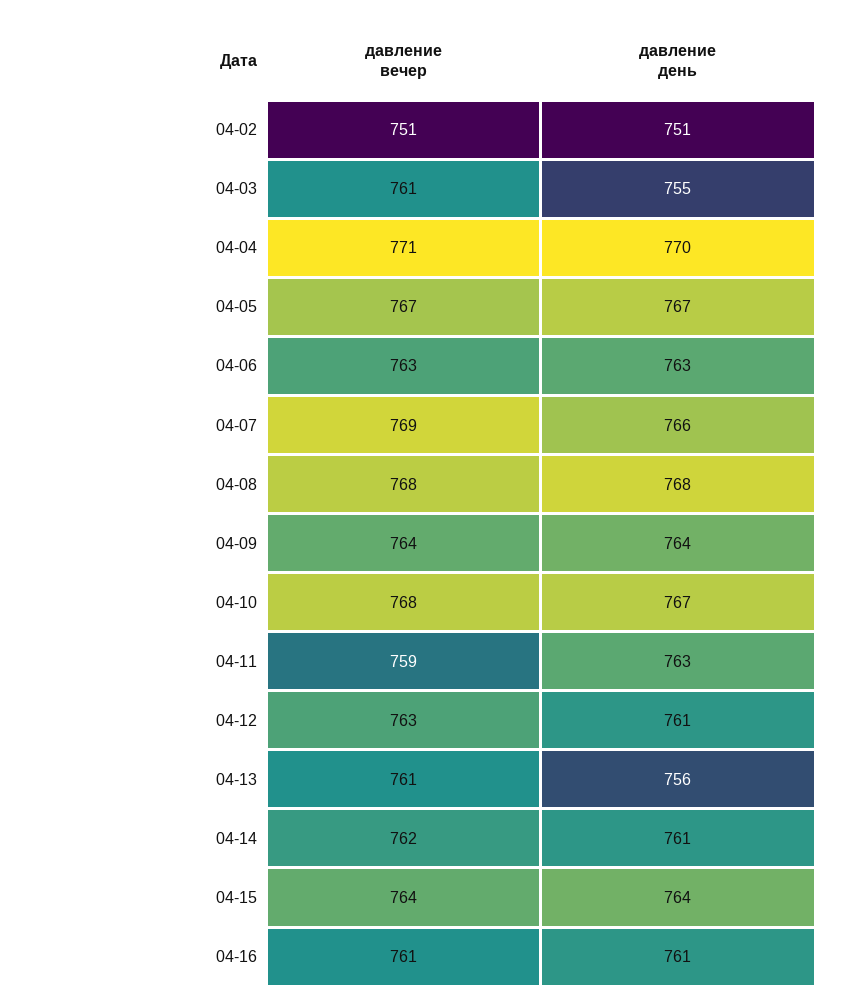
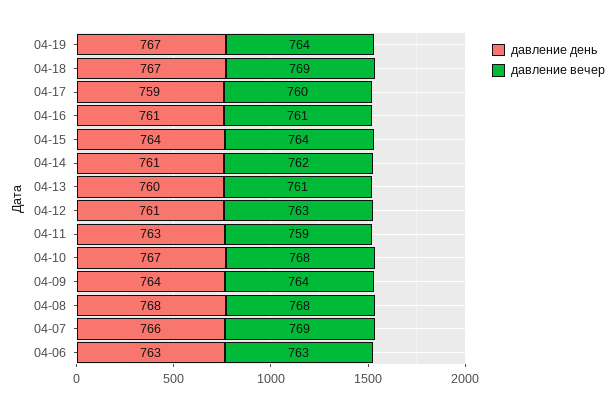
давление вечер, 04-02: 751 -> none
давление день, 04-02: 751 -> none
давление вечер, 04-03: 761 -> none
давление день, 04-03: 755 -> none
давление вечер, 04-04: 771 -> none
давление день, 04-04: 770 -> none
давление вечер, 04-05: 767 -> none
давление день, 04-05: 767 -> none
давление день, 04-13: 756 -> 760
давление день, 04-19: none -> 767
давление вечер, 04-19: none -> 764
давление день, 04-18: none -> 767
давление вечер, 04-18: none -> 769
давление день, 04-17: none -> 759
давление вечер, 04-17: none -> 760

